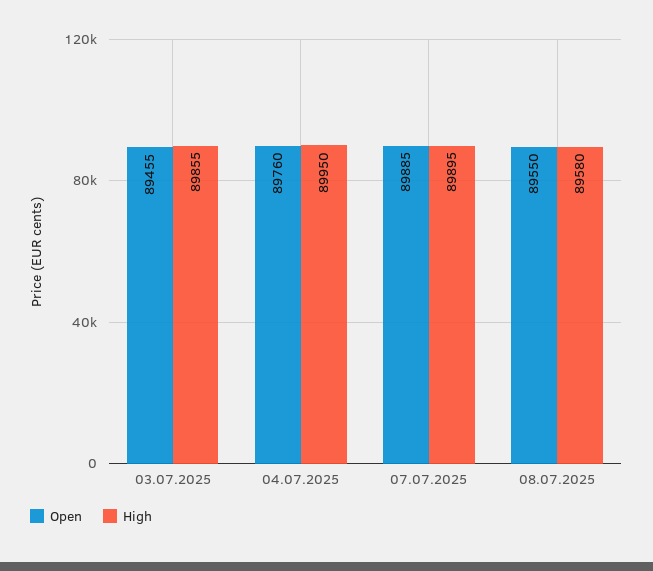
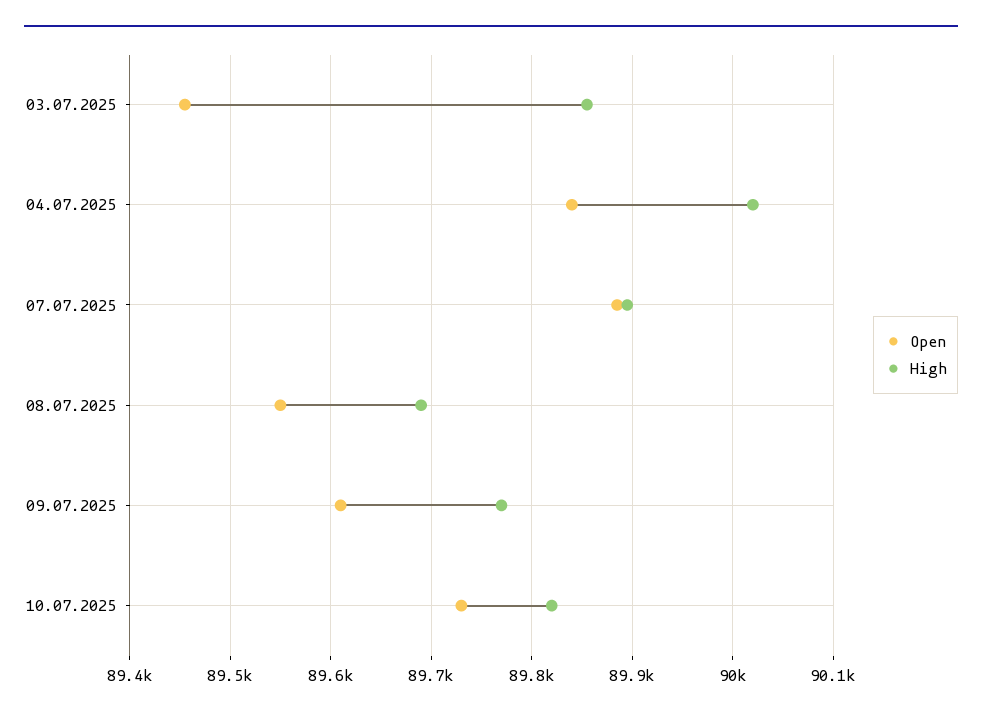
Open, 04.07.2025: 89760 -> 89840
High, 04.07.2025: 89950 -> 90020
High, 08.07.2025: 89580 -> 89690
Open, 09.07.2025: none -> 89610
High, 09.07.2025: none -> 89770
Open, 10.07.2025: none -> 89730
High, 10.07.2025: none -> 89820

